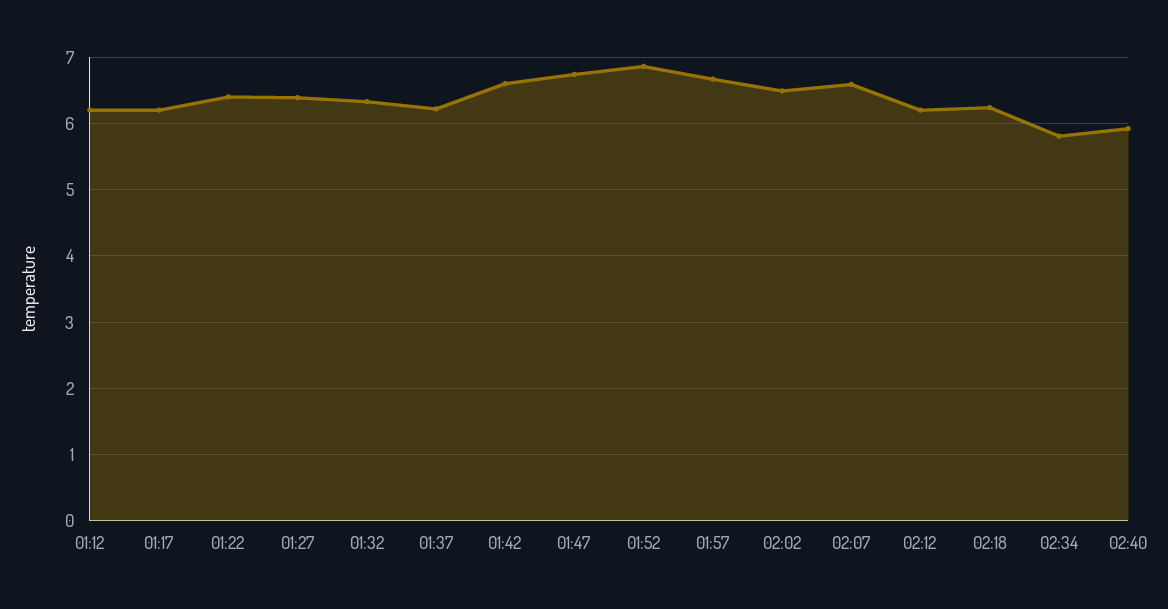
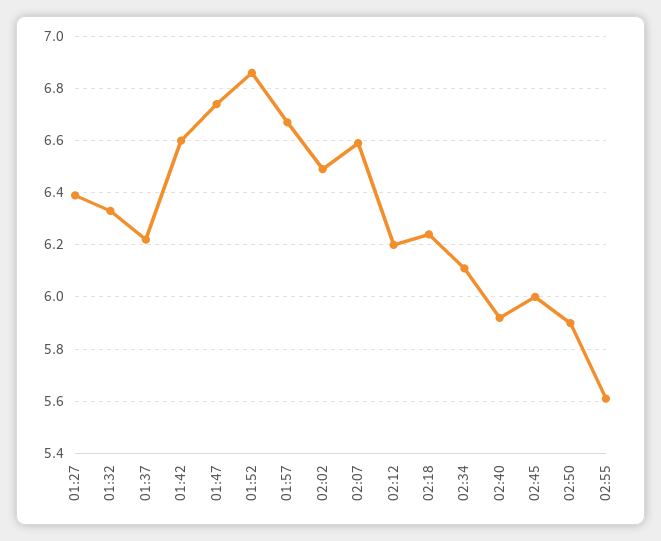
01:12: 6.2 -> none
01:17: 6.2 -> none
01:22: 6.4 -> none
02:34: 5.8 -> 6.1
02:45: none -> 6
02:50: none -> 5.9
02:55: none -> 5.6

